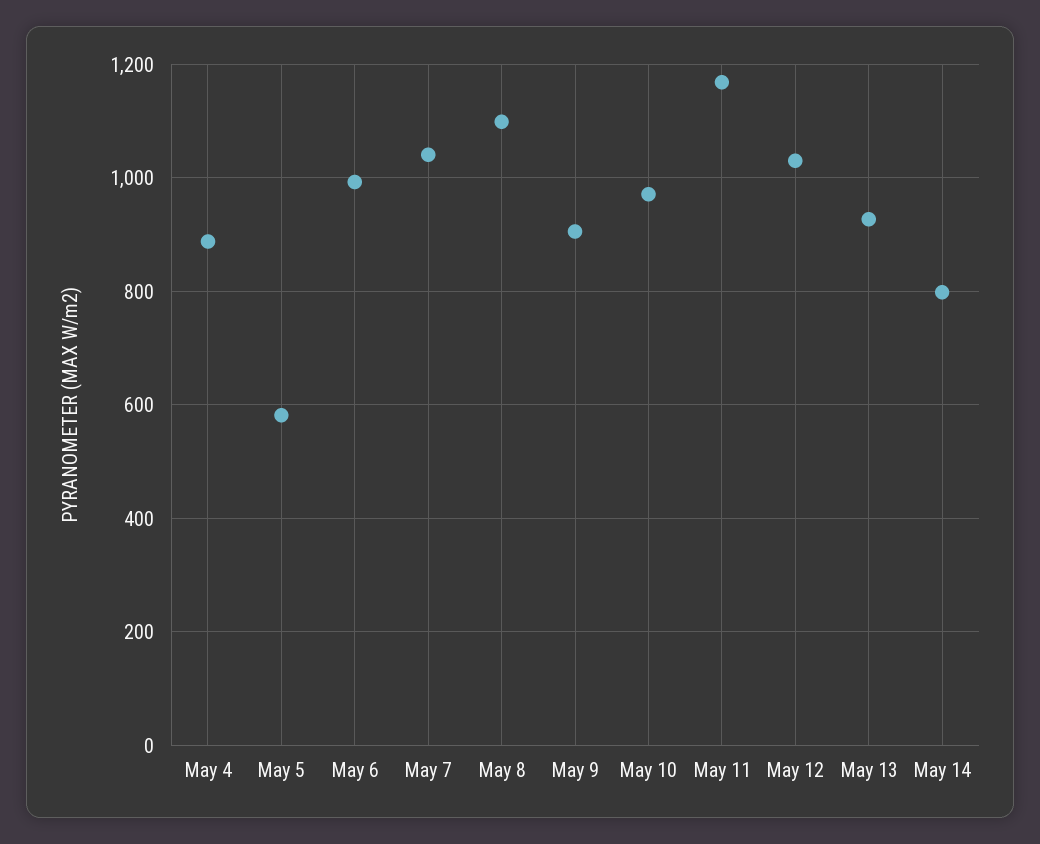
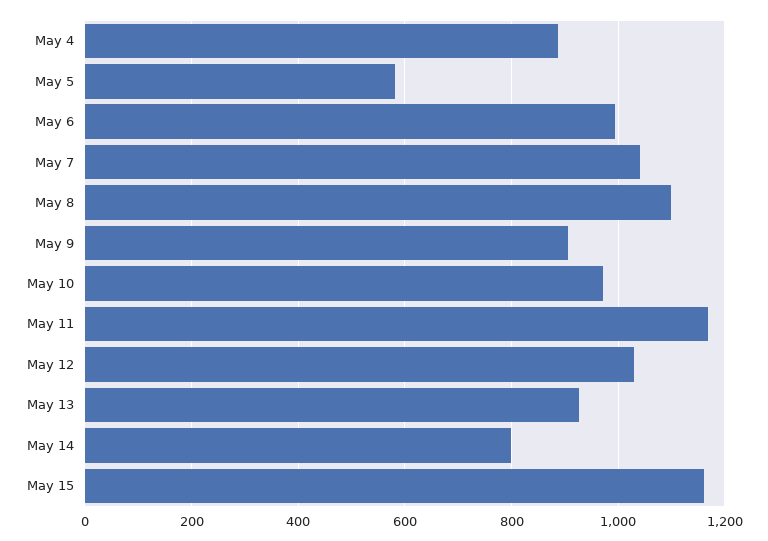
May 15: none -> 1160

